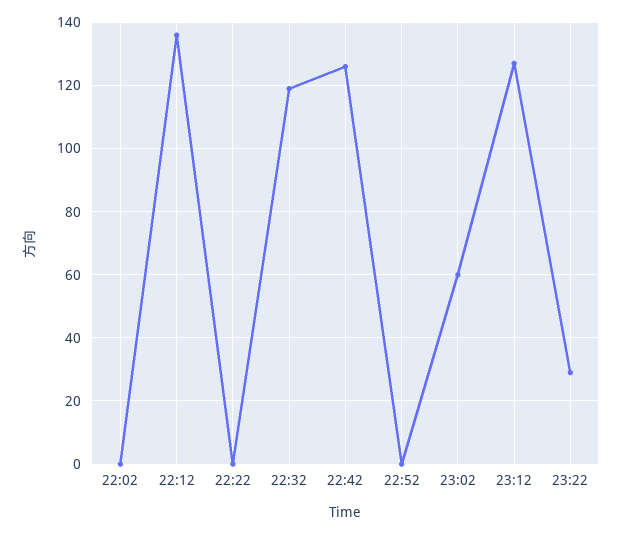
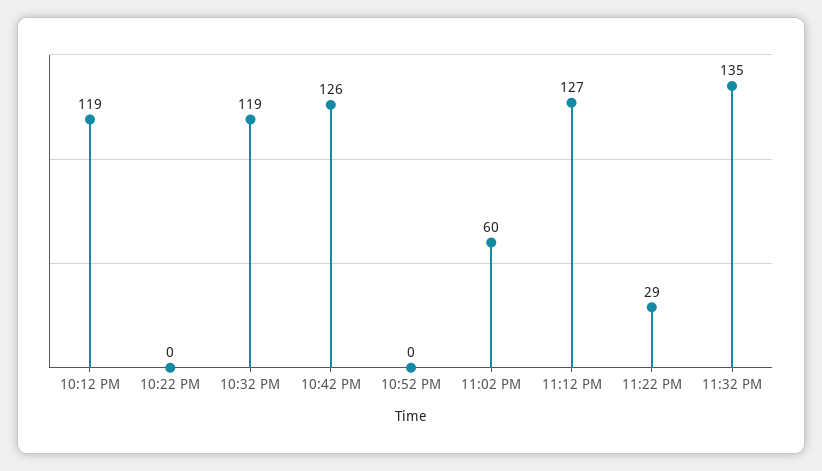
22:02: 0 -> none
22:12: 135 -> 119
11:32 PM: none -> 135

